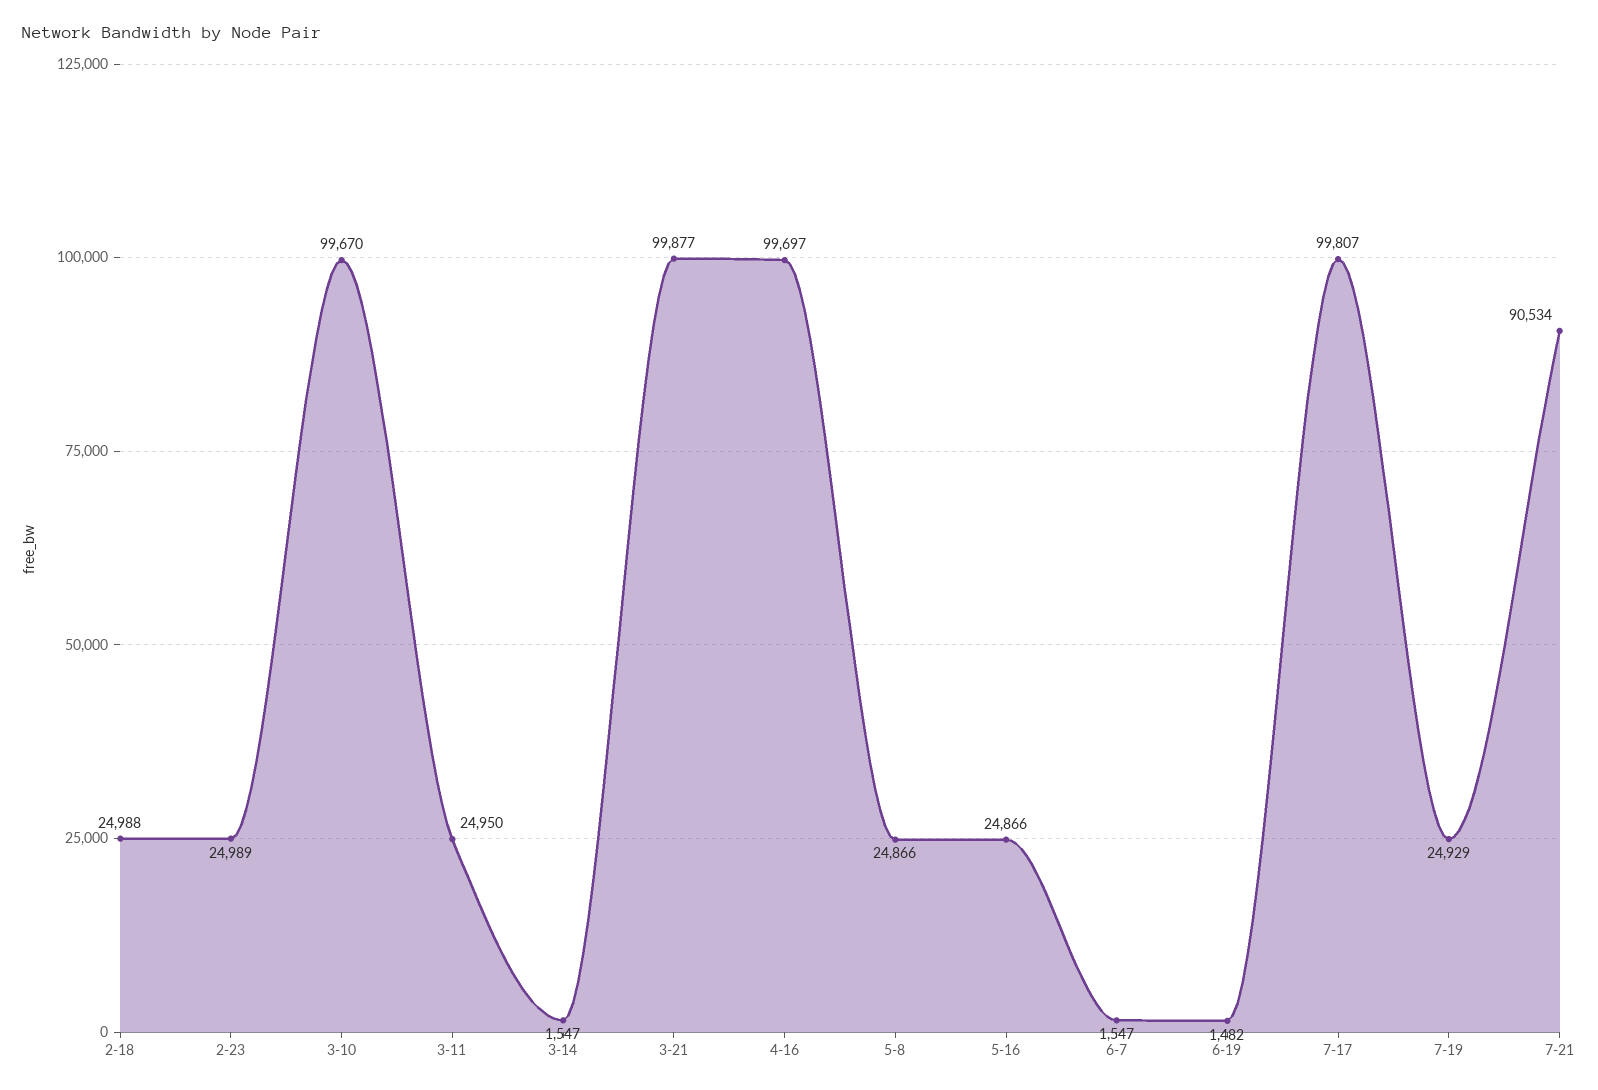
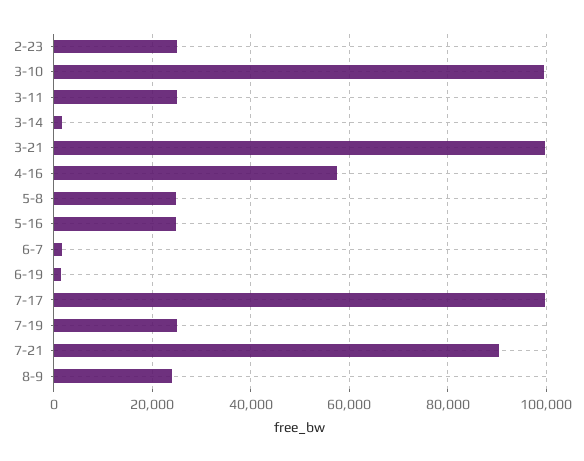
2-18: 24988 -> none
4-16: 99697 -> 58000
8-9: none -> 24000

